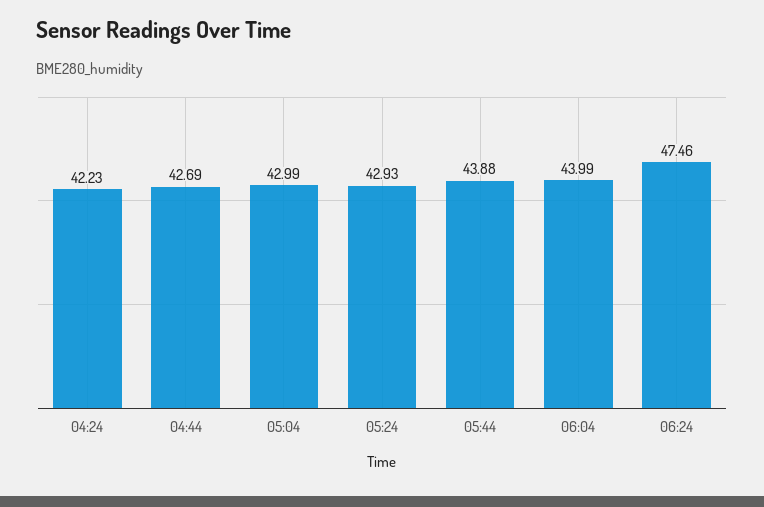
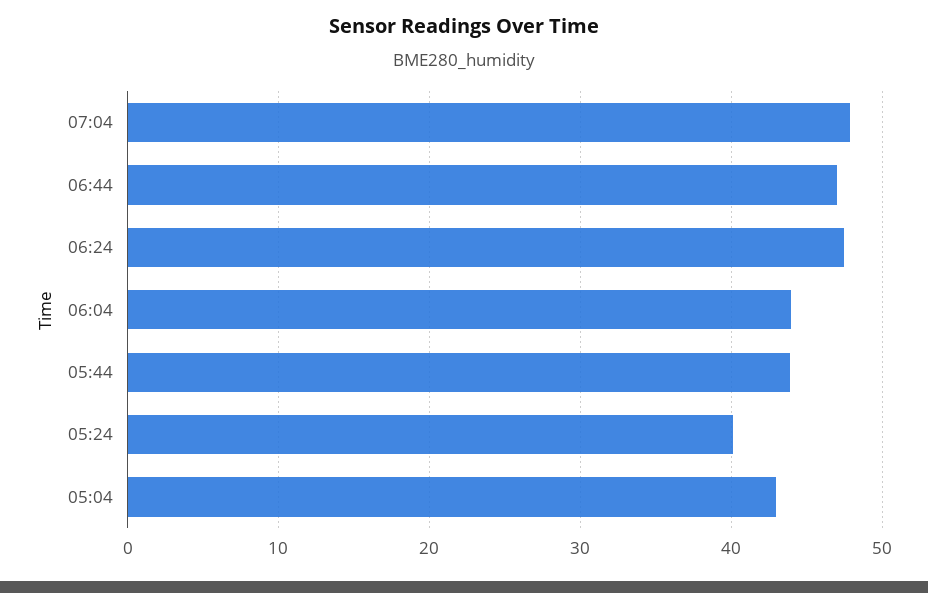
04:24: 42.23 -> none
04:44: 42.69 -> none
05:24: 42.93 -> 40
07:04: none -> 48
06:44: none -> 47

